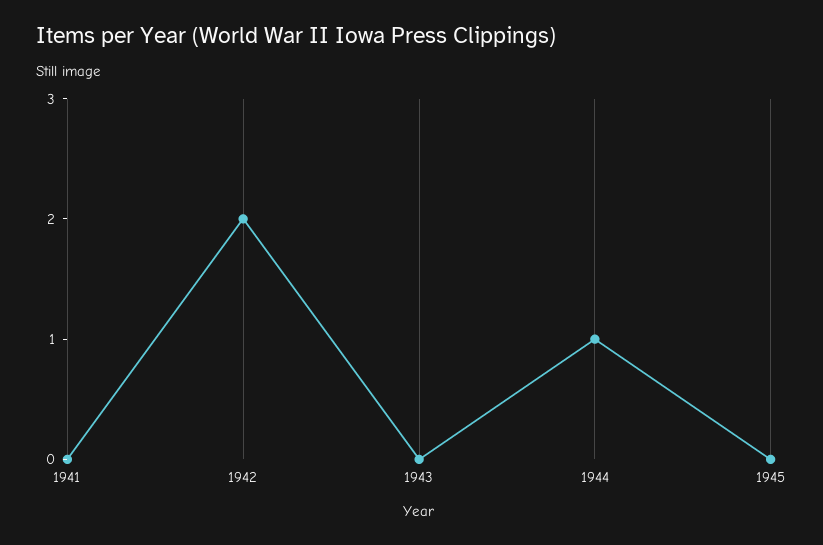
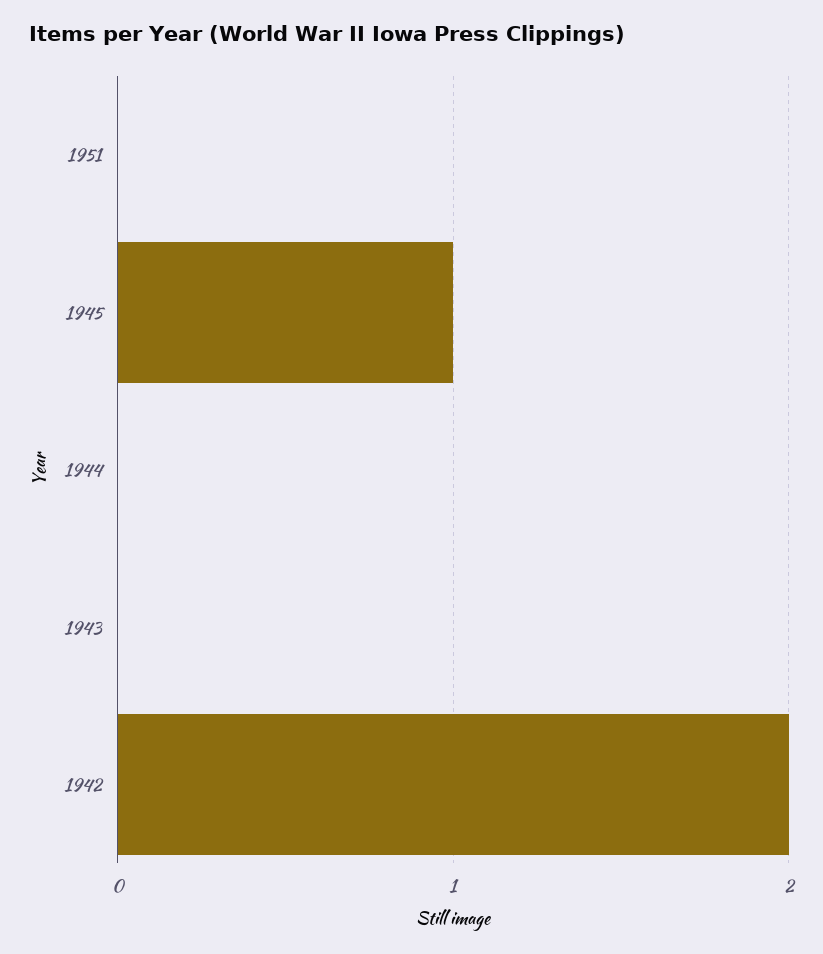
1941: 0 -> none
1944: 1 -> 0
1945: 0 -> 1
1951: none -> 0

